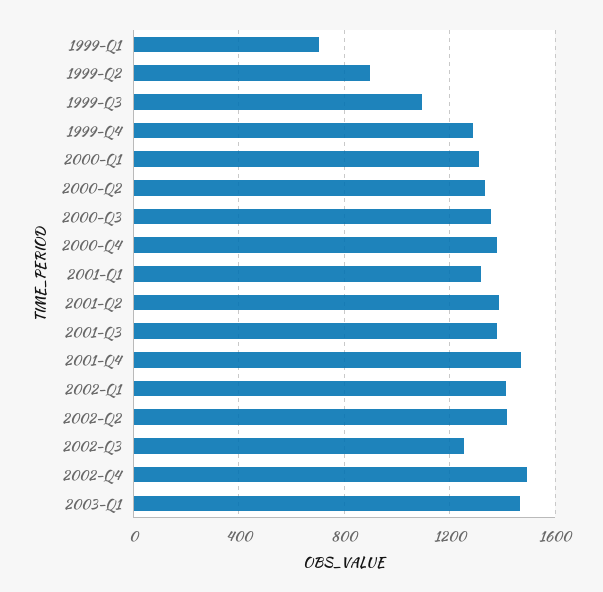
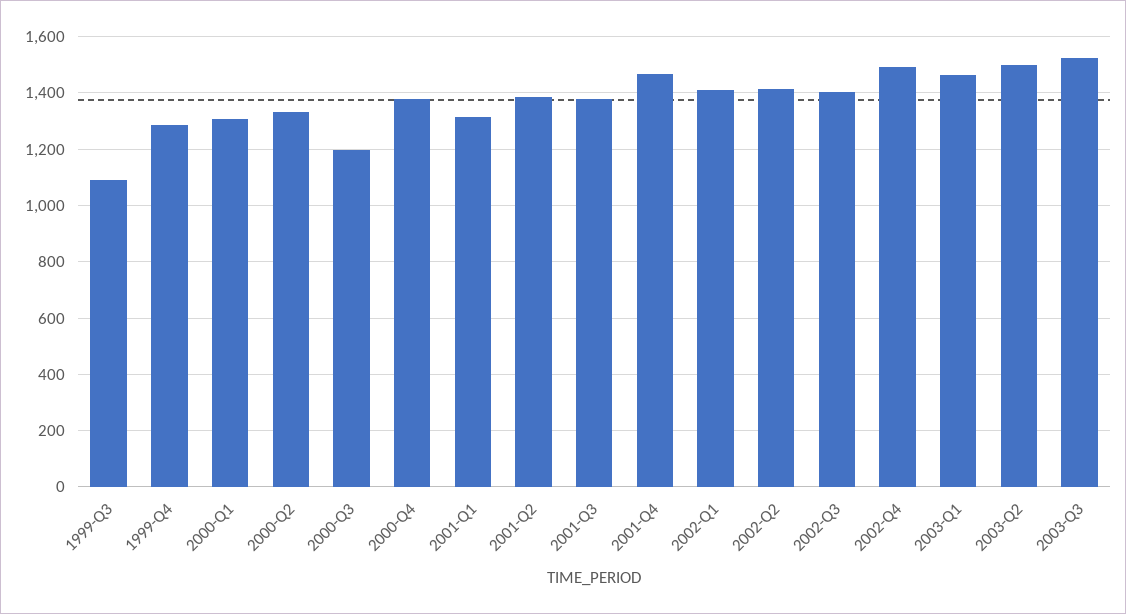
1999-Q1: 700 -> none
1999-Q2: 900 -> none
2000-Q3: 1350 -> 1200
2002-Q3: 1250 -> 1400
2003-Q2: none -> 1500
2003-Q3: none -> 1525

